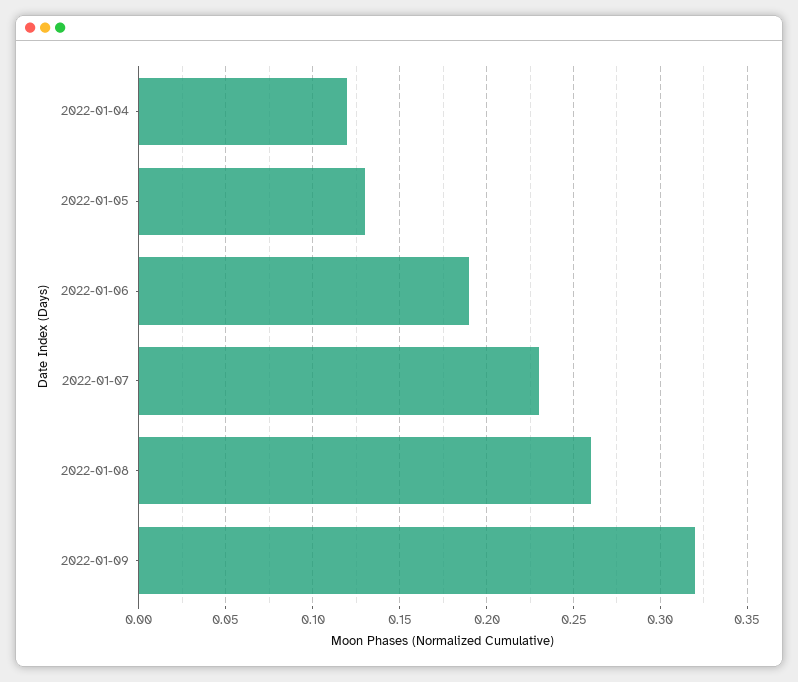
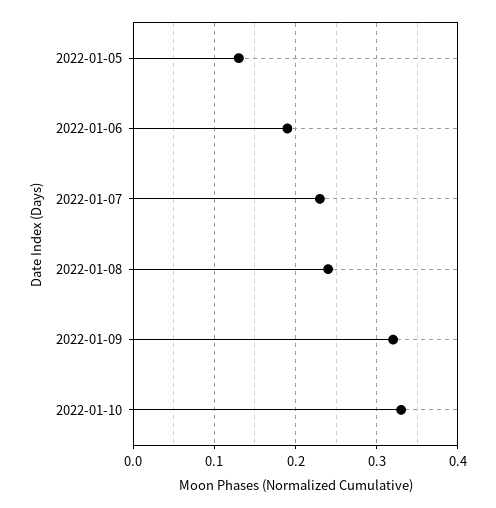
2022-01-04: 0.12 -> none
2022-01-08: 0.26 -> 0.24
2022-01-10: none -> 0.33

